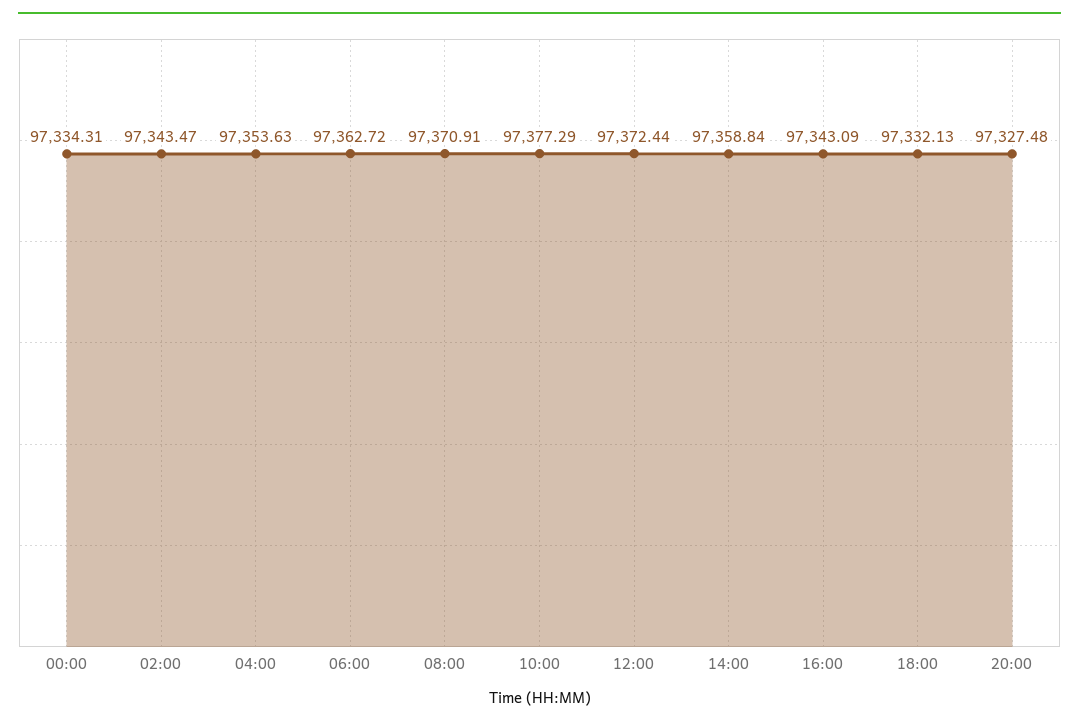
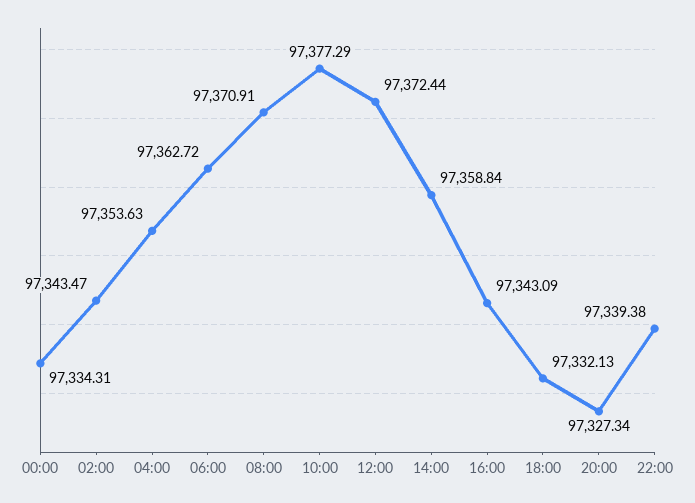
20:00: 97327.48 -> 97327.34
22:00: none -> 97339.38

